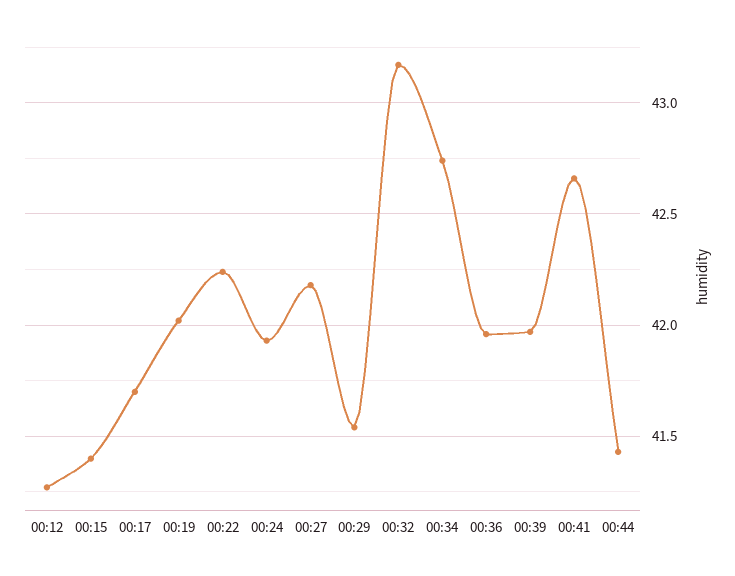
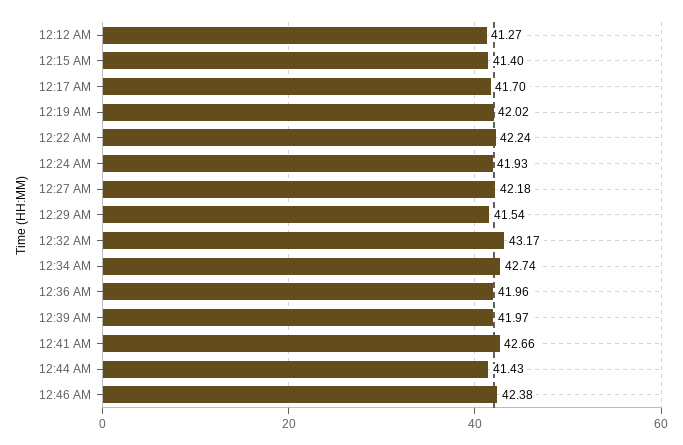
12:46 AM: none -> 42.38

